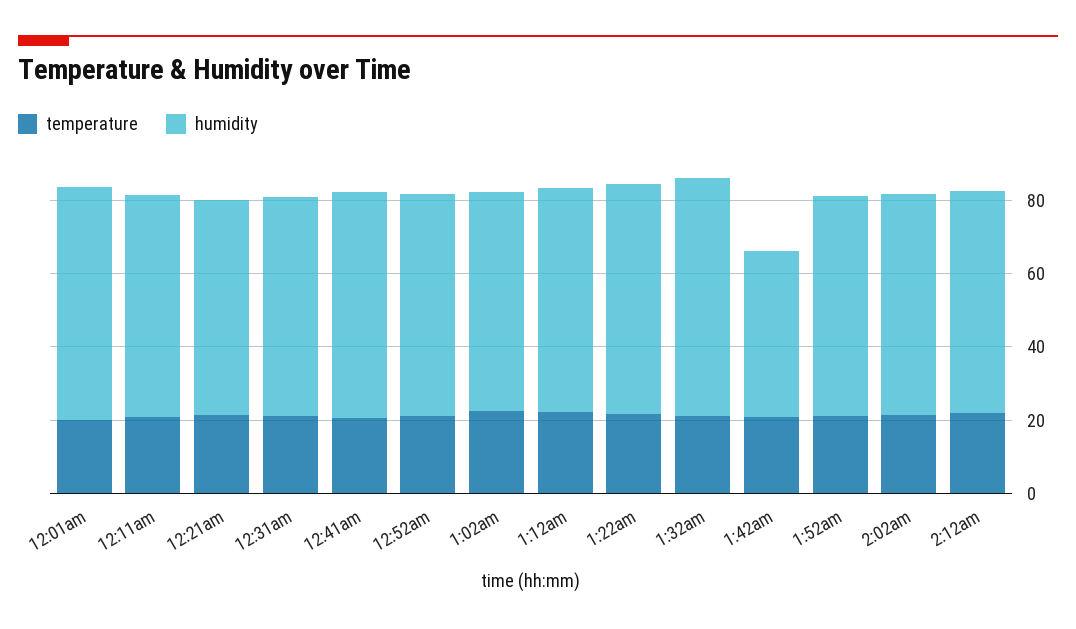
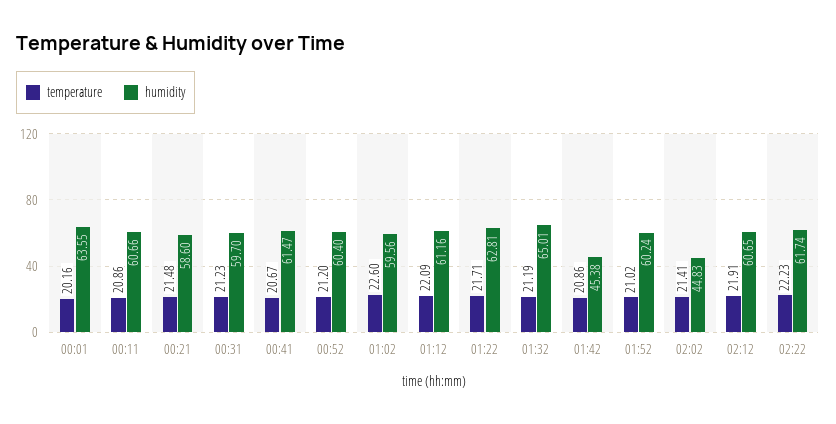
humidity, 2:02am: 60 -> 44.83
temperature, 02:22: none -> 22.23
humidity, 02:22: none -> 61.74

